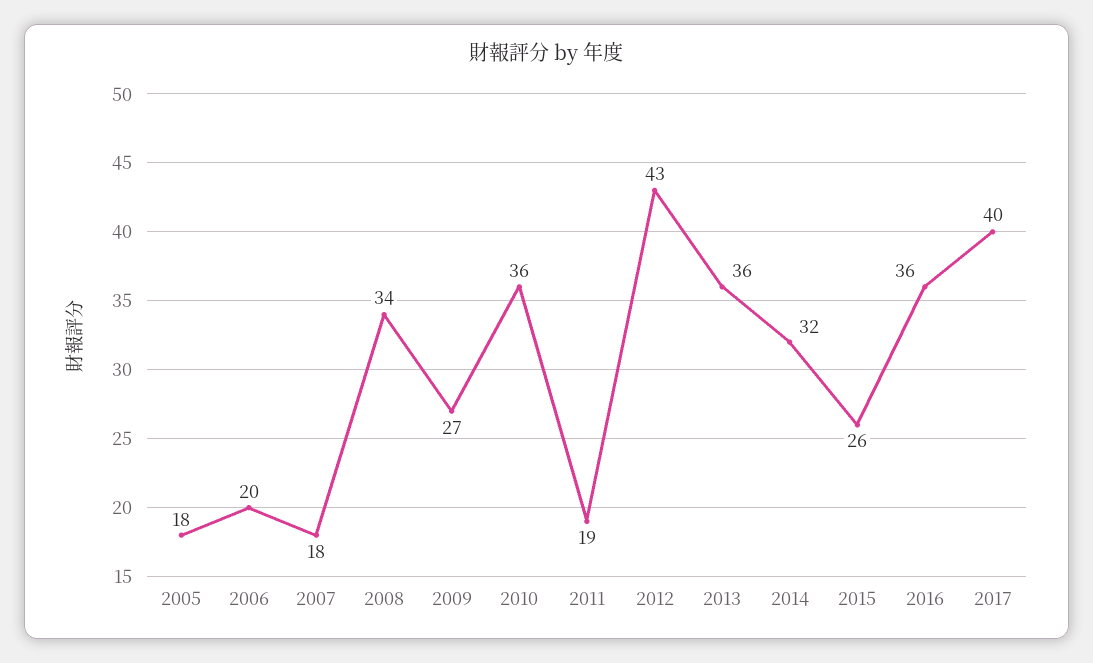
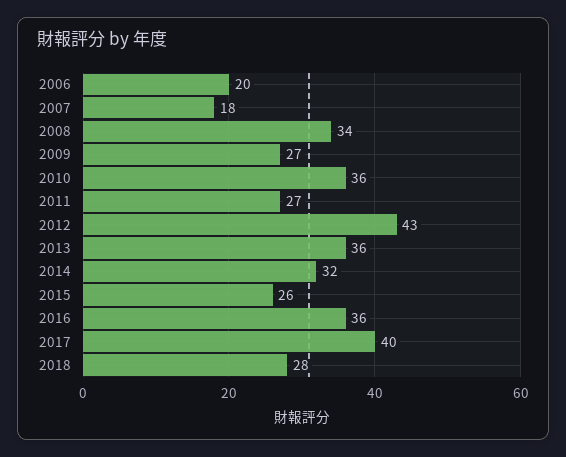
2005: 18 -> none
2011: 19 -> 27
2018: none -> 28

